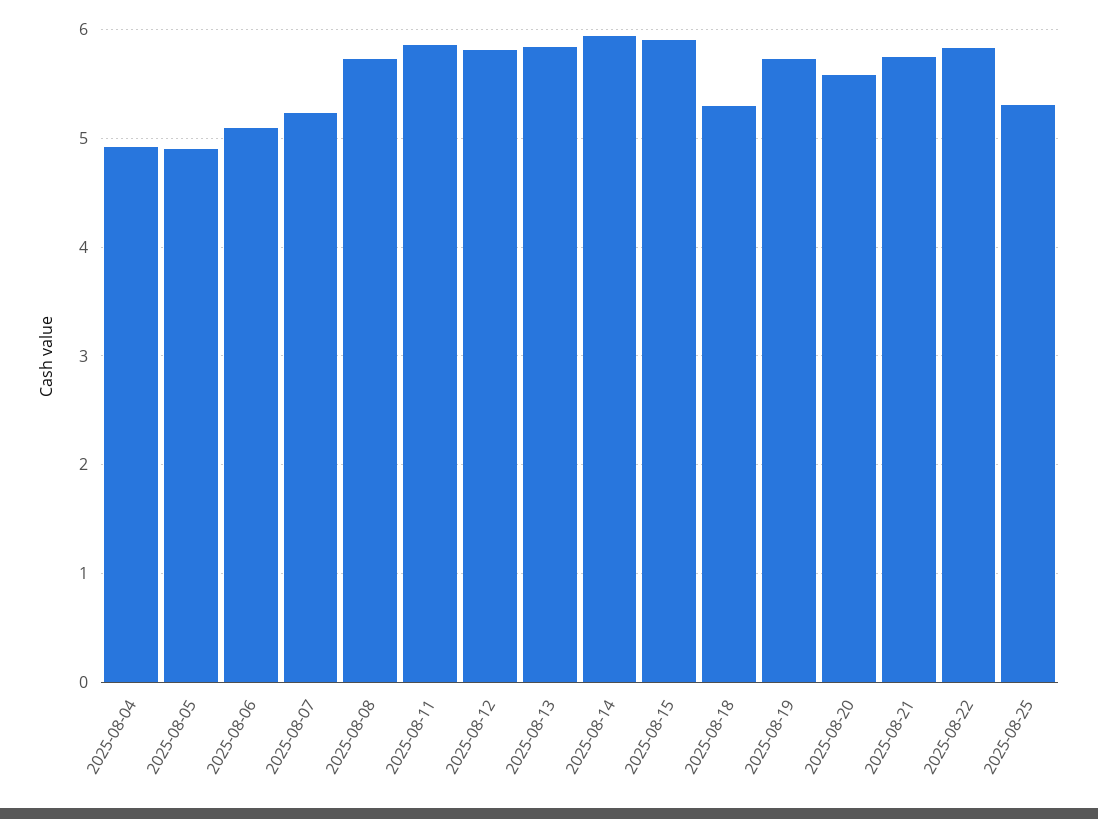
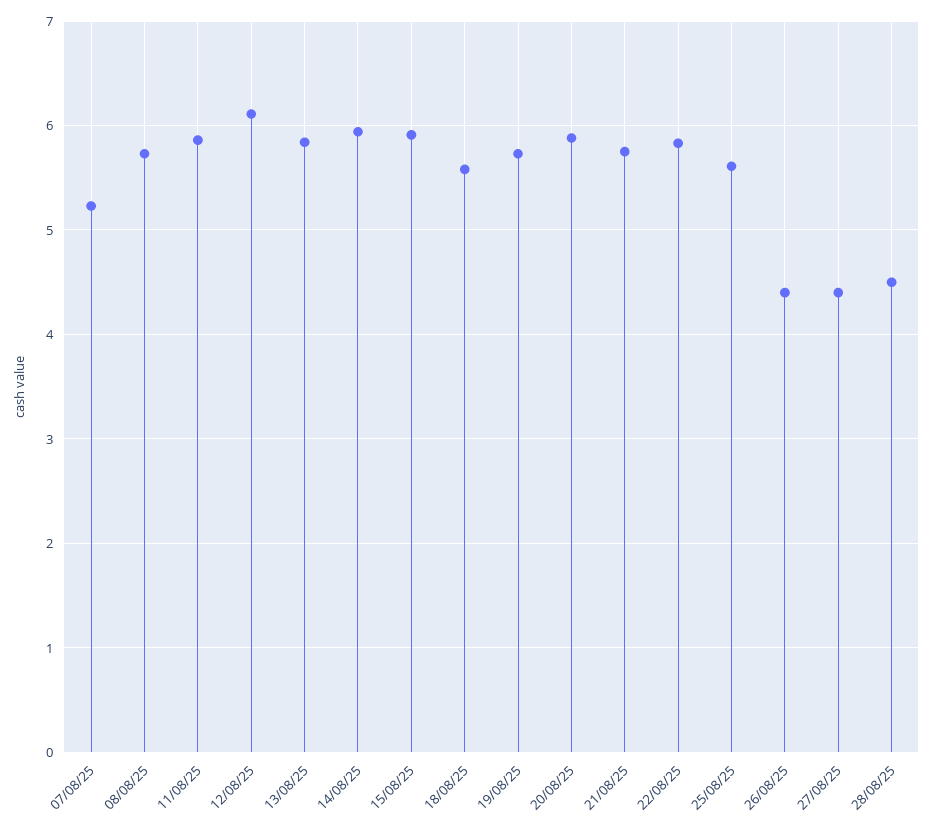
2025-08-04: 4.9 -> none
2025-08-05: 4.9 -> none
2025-08-06: 5.1 -> none
2025-08-12: 5.8 -> 6.1
2025-08-18: 5.3 -> 5.6
2025-08-20: 5.6 -> 5.9
2025-08-25: 5.3 -> 5.6
26/08/25: none -> 4.4
27/08/25: none -> 4.4
28/08/25: none -> 4.5

